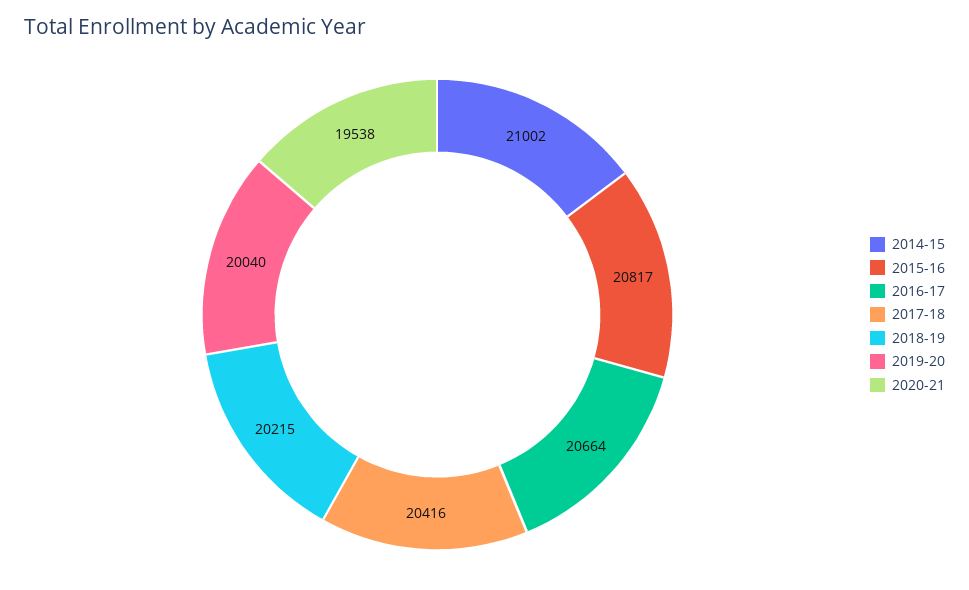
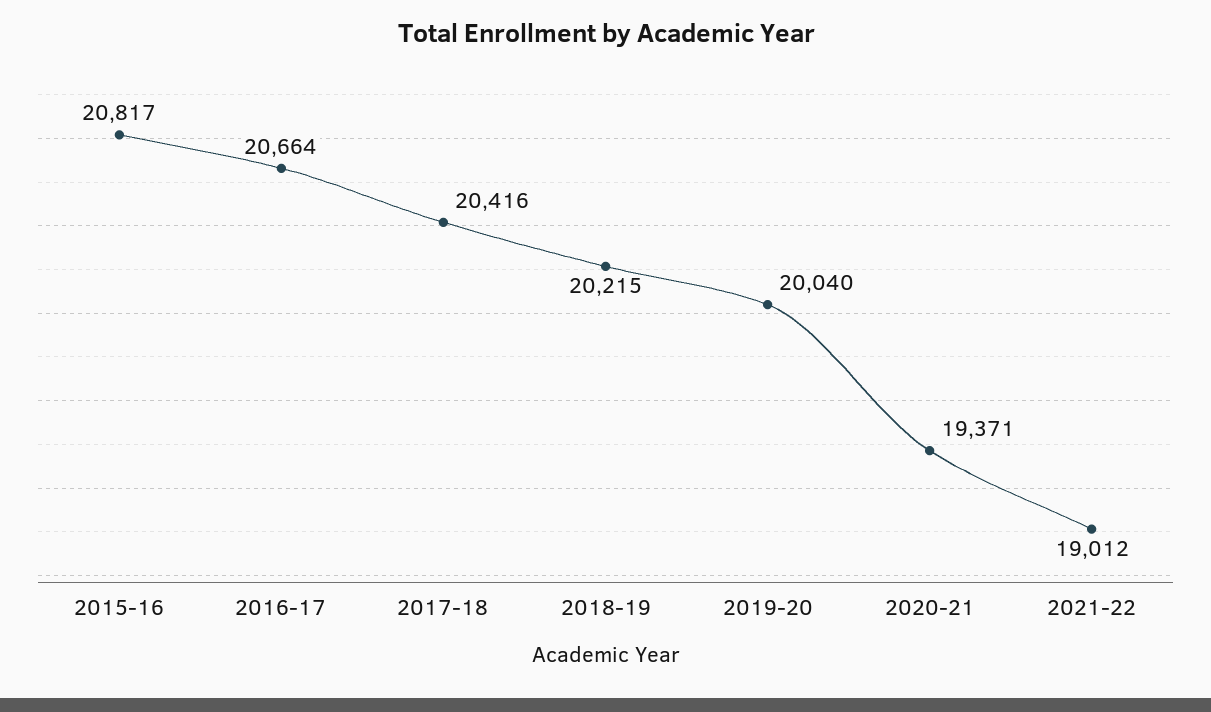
2014-15: 21002 -> none
2020-21: 19538 -> 19371
2021-22: none -> 19012

